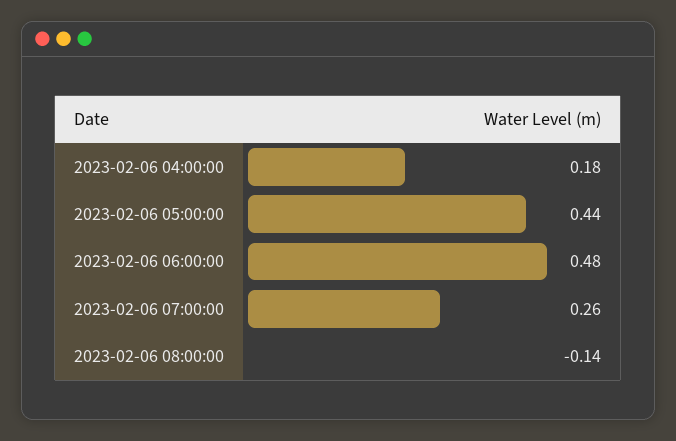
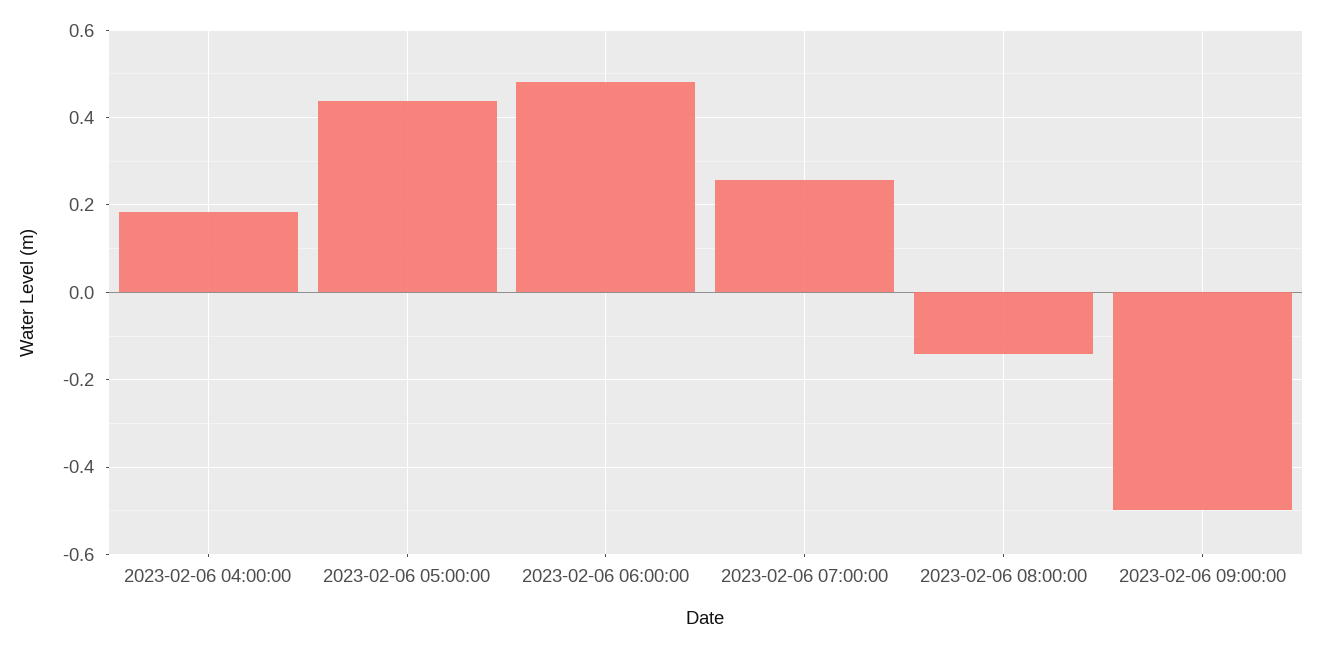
2023-02-06 09:00:00: none -> -0.5

